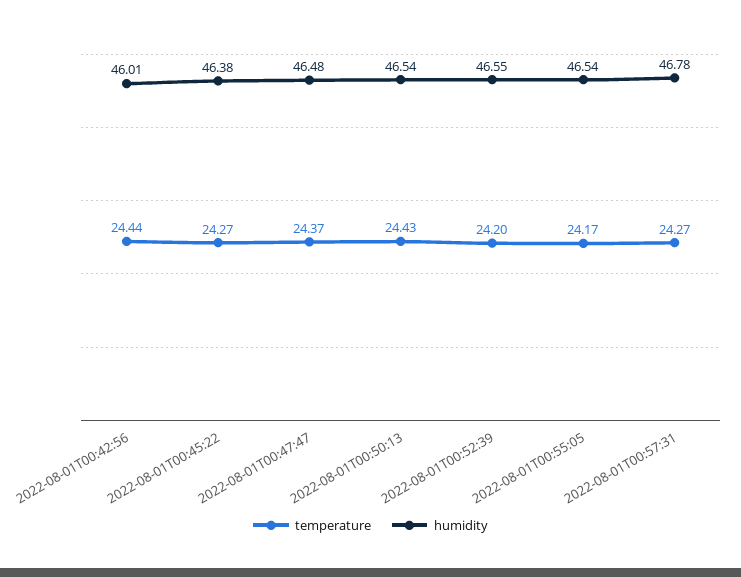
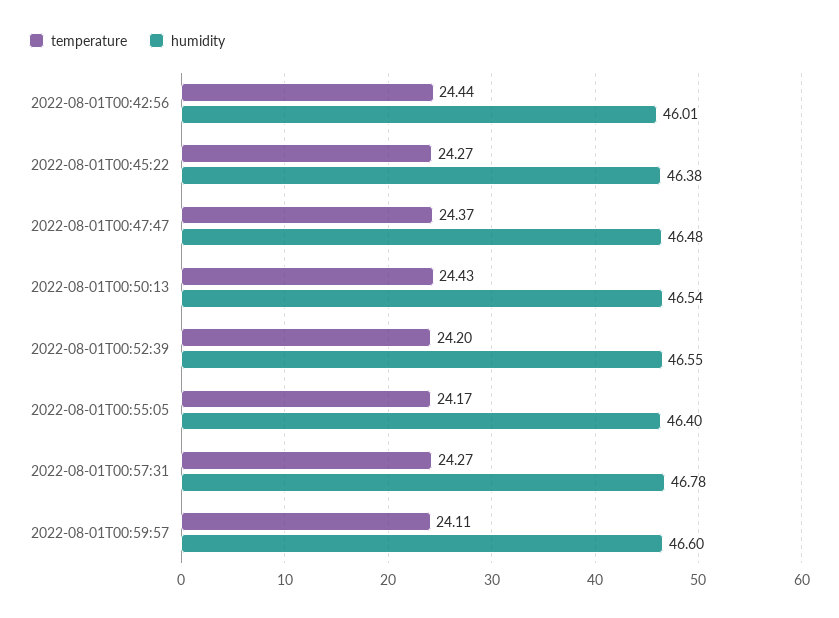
humidity, 2022-08-01T00:55:05: 46.54 -> 46.4
temperature, 2022-08-01T00:59:57: none -> 24.11
humidity, 2022-08-01T00:59:57: none -> 46.6

